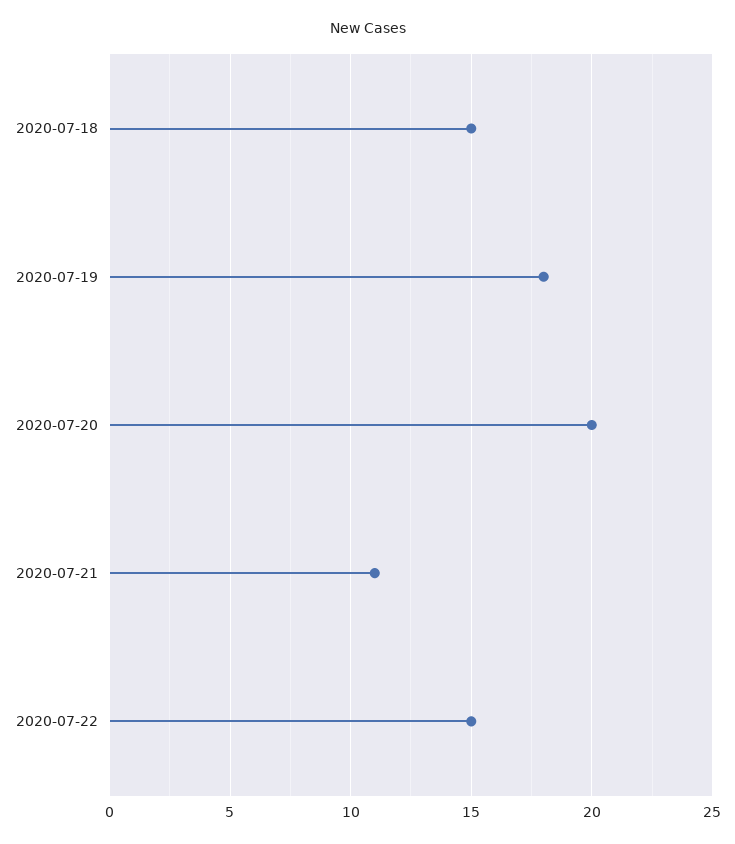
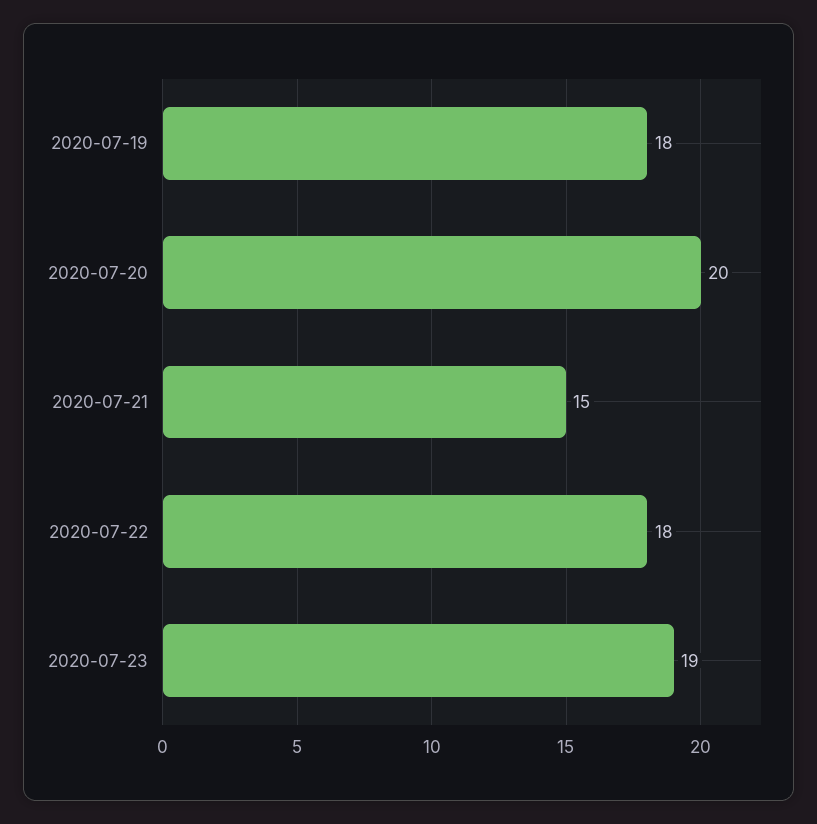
2020-07-18: 15 -> none
2020-07-21: 11 -> 15
2020-07-22: 15 -> 18
2020-07-23: none -> 19

